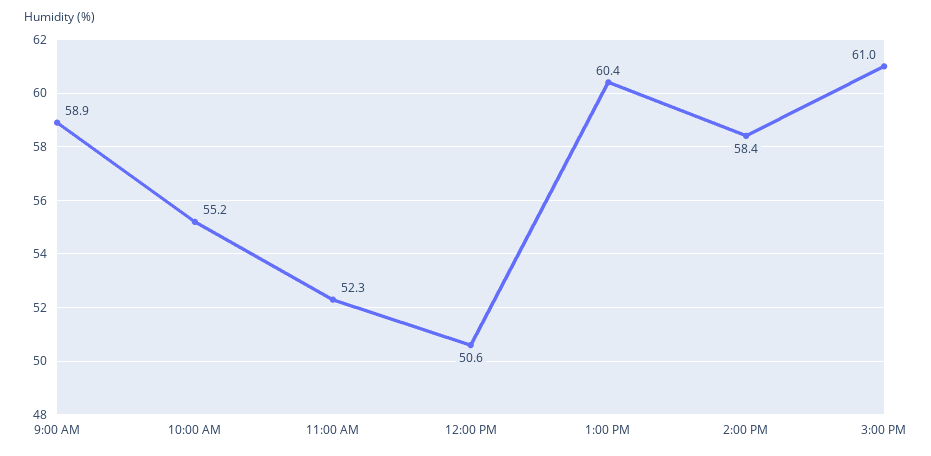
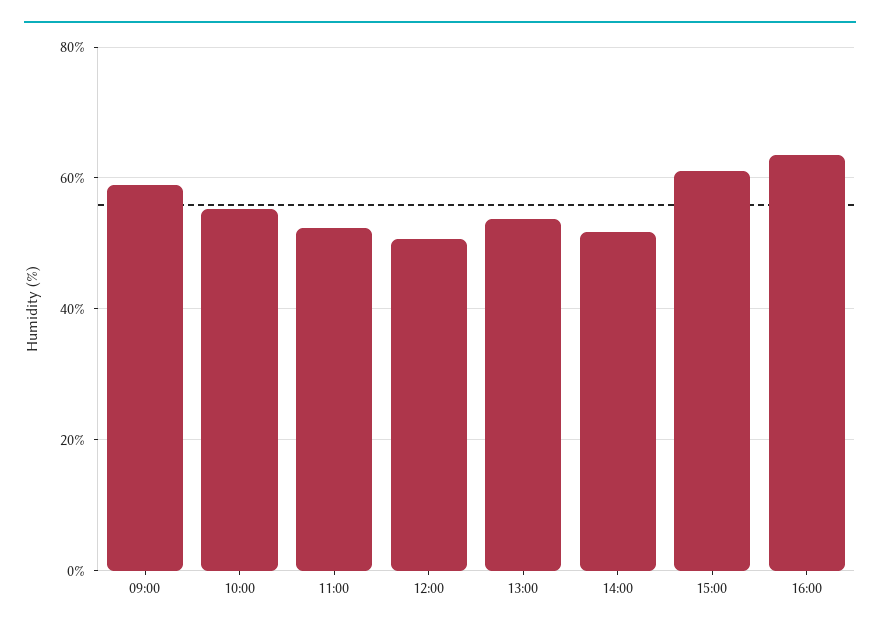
1:00 PM: 60.4 -> 54
2:00 PM: 58.4 -> 52
16:00: none -> 64

